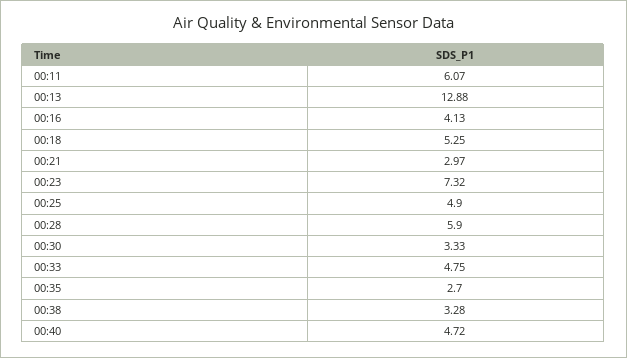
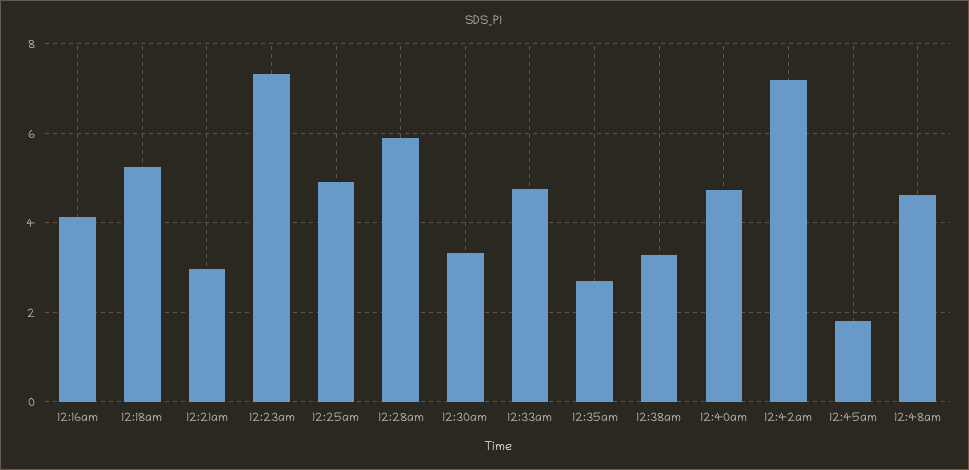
00:11: 6.07 -> none
00:13: 12.88 -> none
12:42am: none -> 7.2
12:45am: none -> 1.8
12:48am: none -> 4.6

